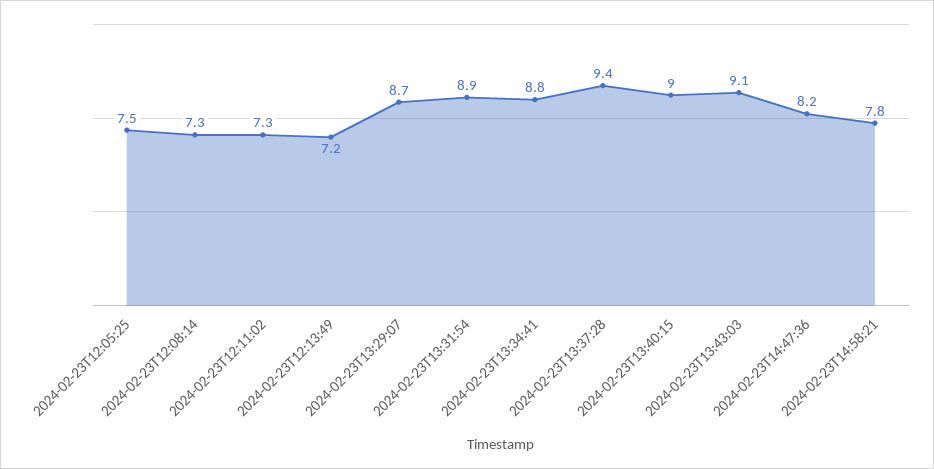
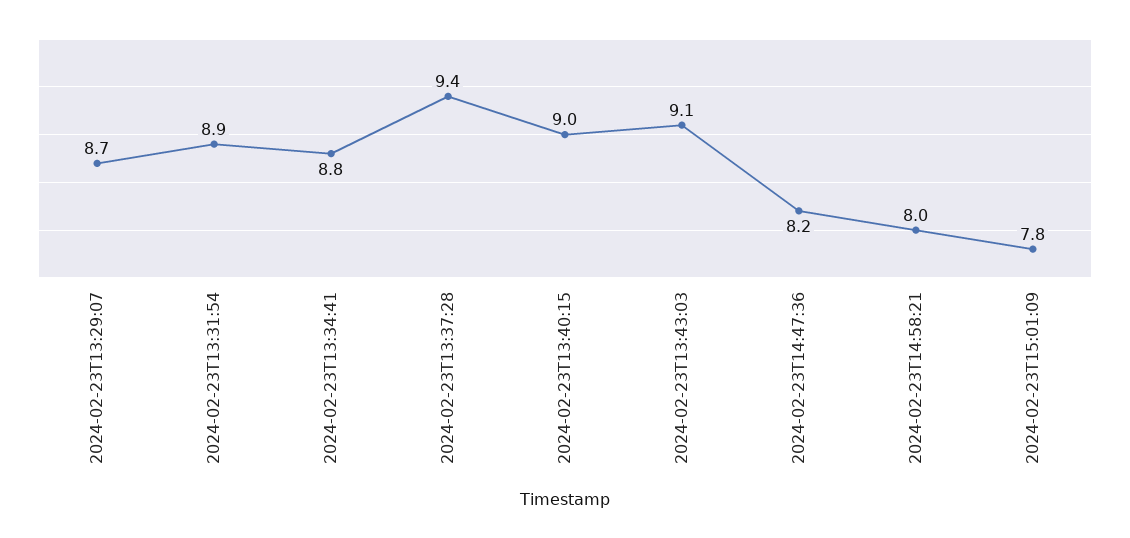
2024-02-23T12:05:25: 7.5 -> none
2024-02-23T12:08:14: 7.3 -> none
2024-02-23T12:11:02: 7.3 -> none
2024-02-23T12:13:49: 7.2 -> none
2024-02-23T14:58:21: 7.8 -> 8
2024-02-23T15:01:09: none -> 7.8

